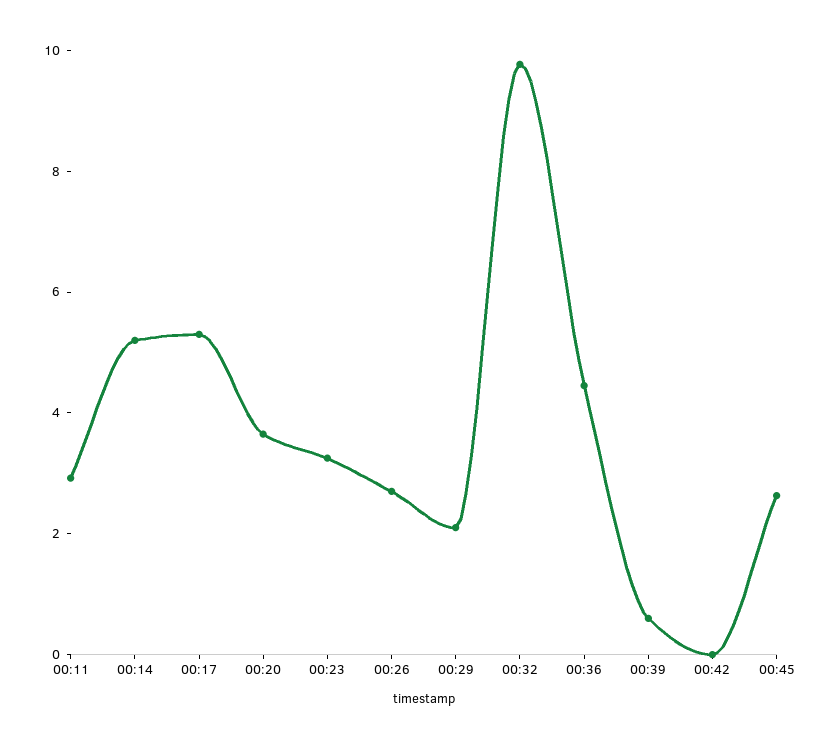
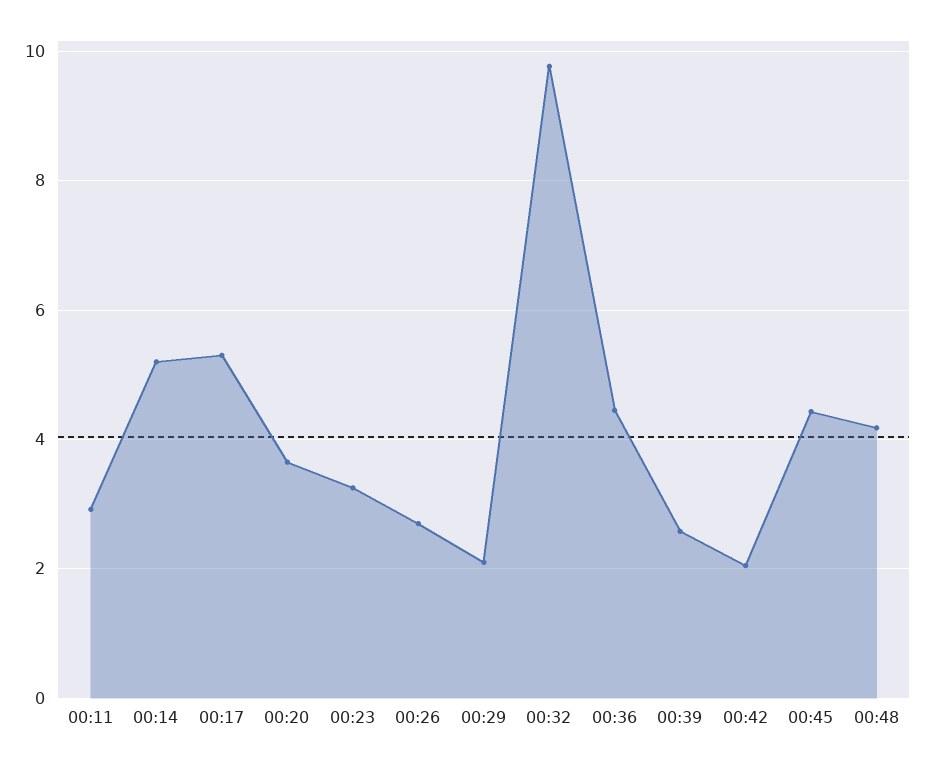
00:39: 0.5 -> 2.6
00:42: 0 -> 2
00:45: 2.5 -> 4.4
00:48: none -> 4.2

